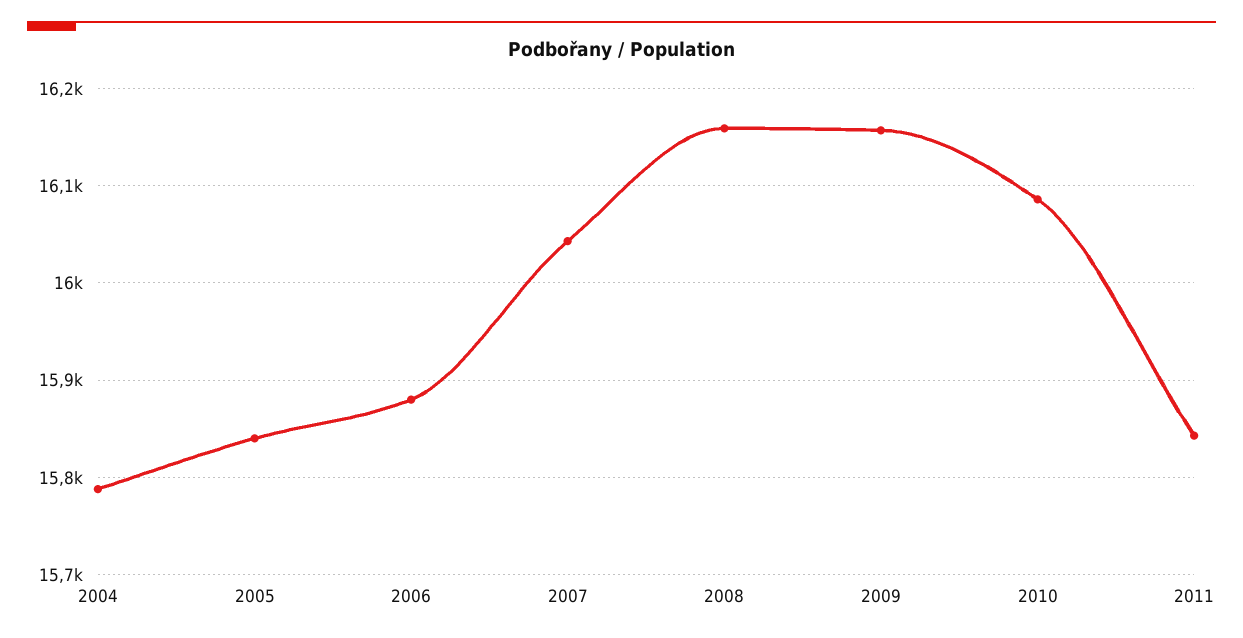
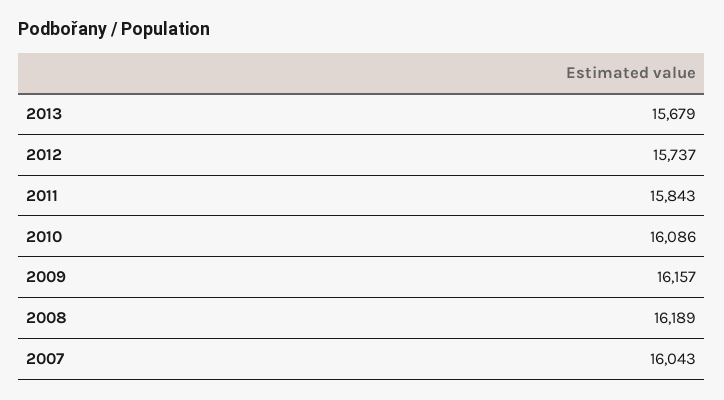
2004: 15790 -> none
2005: 15840 -> none
2006: 15880 -> none
2008: 16160 -> 16189
2013: none -> 15679
2012: none -> 15737

